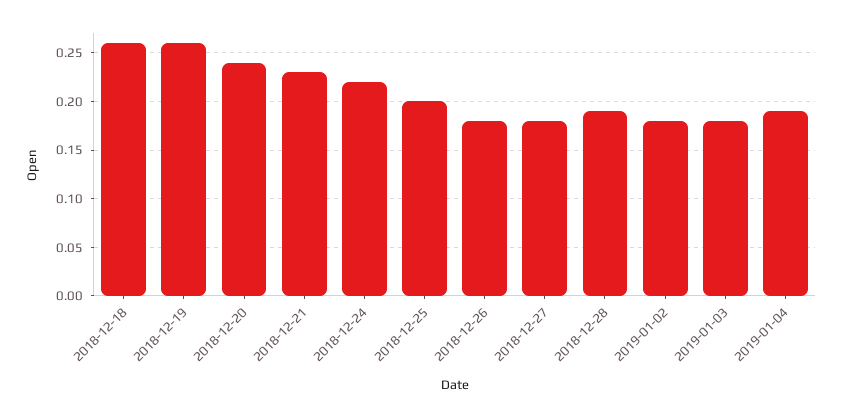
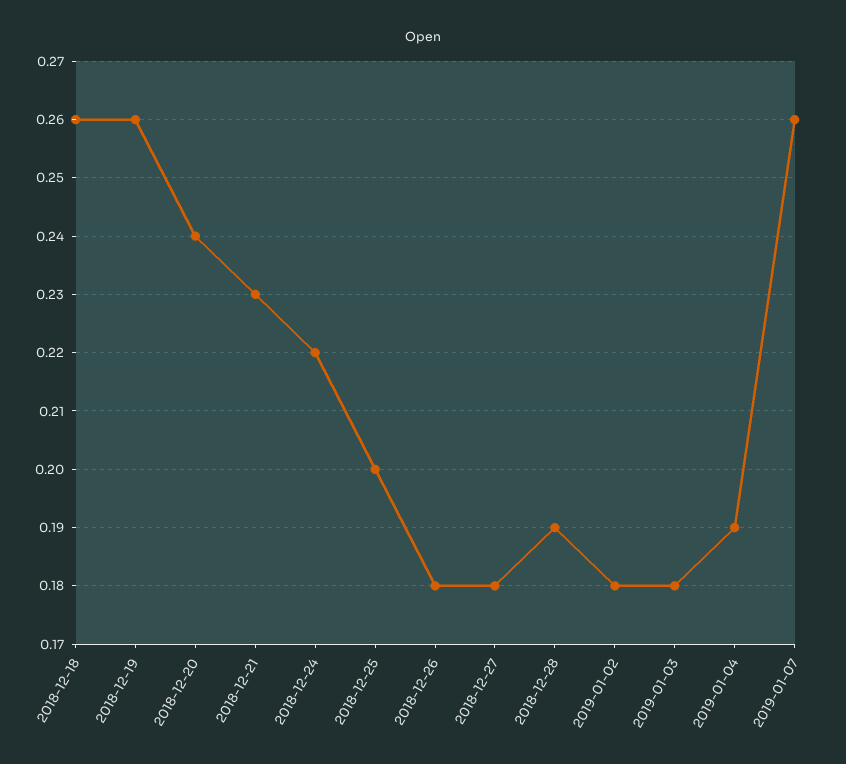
2019-01-07: none -> 0.26

